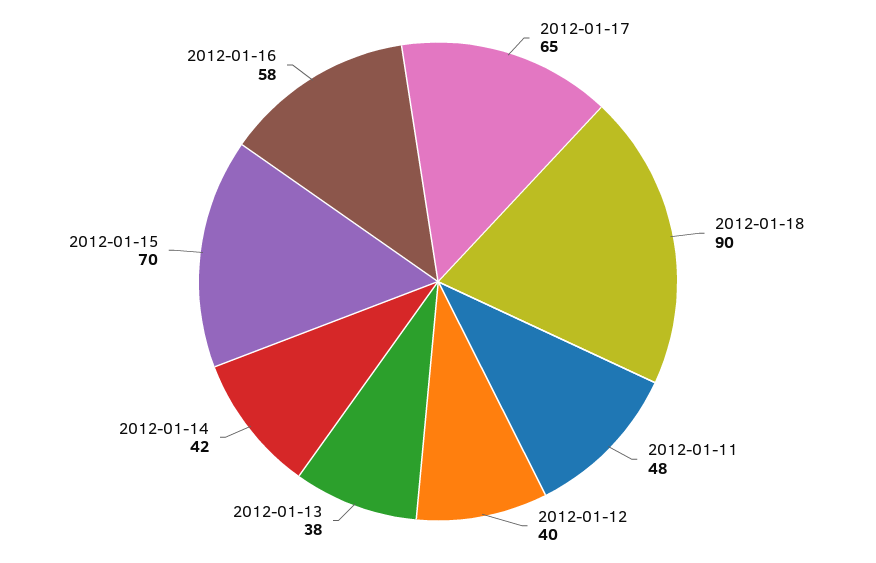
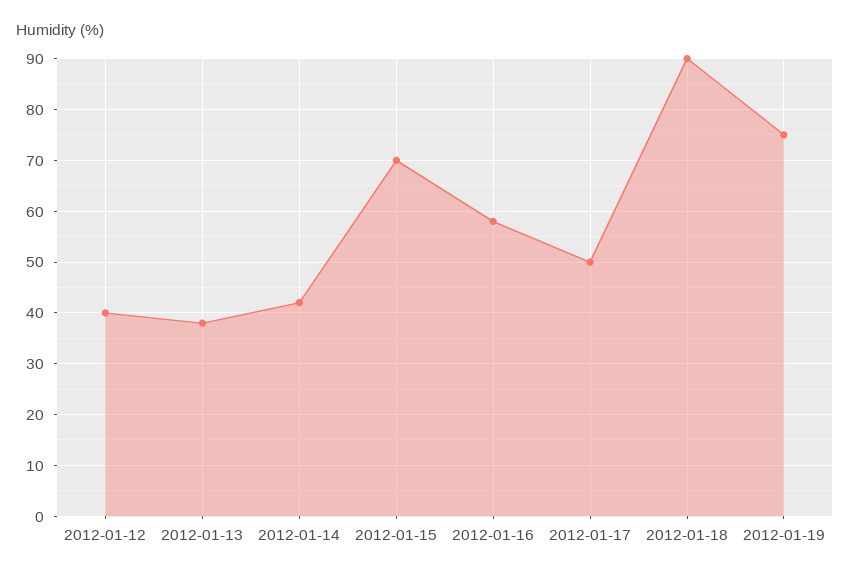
2012-01-17: 65 -> 50
2012-01-11: 48 -> none
2012-01-19: none -> 75

